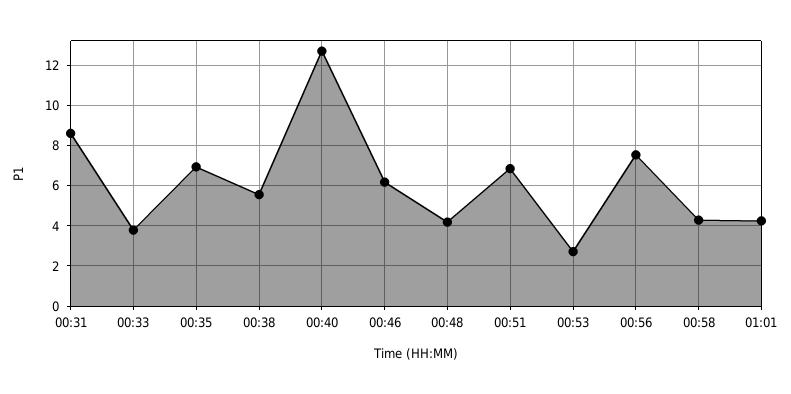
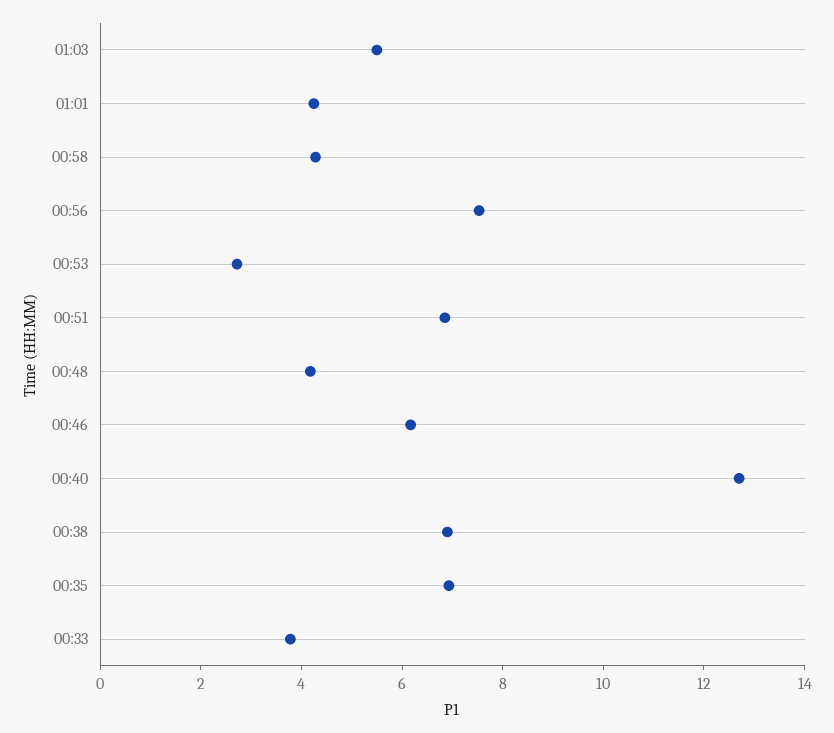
00:31: 8.5 -> none
00:38: 5.5 -> 7
01:03: none -> 5.5

